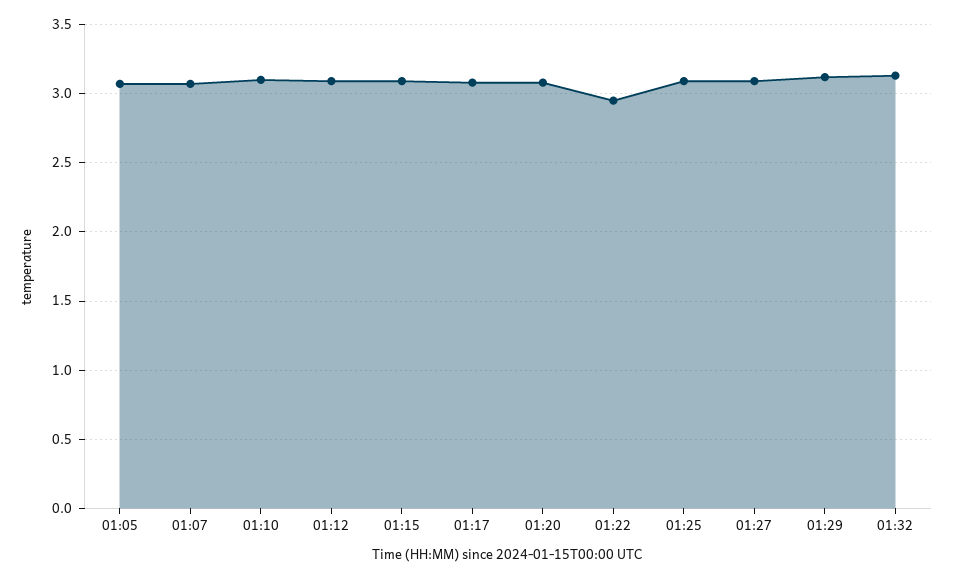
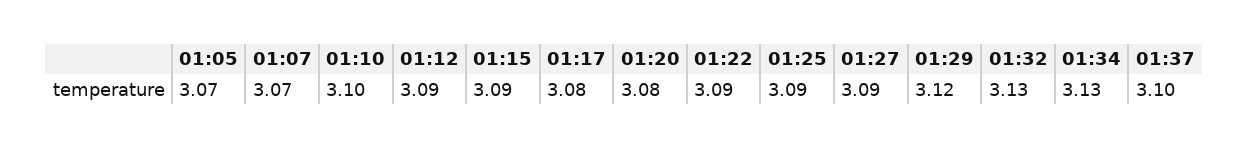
01:22: 2.95 -> 3.09
01:34: none -> 3.13
01:37: none -> 3.1

